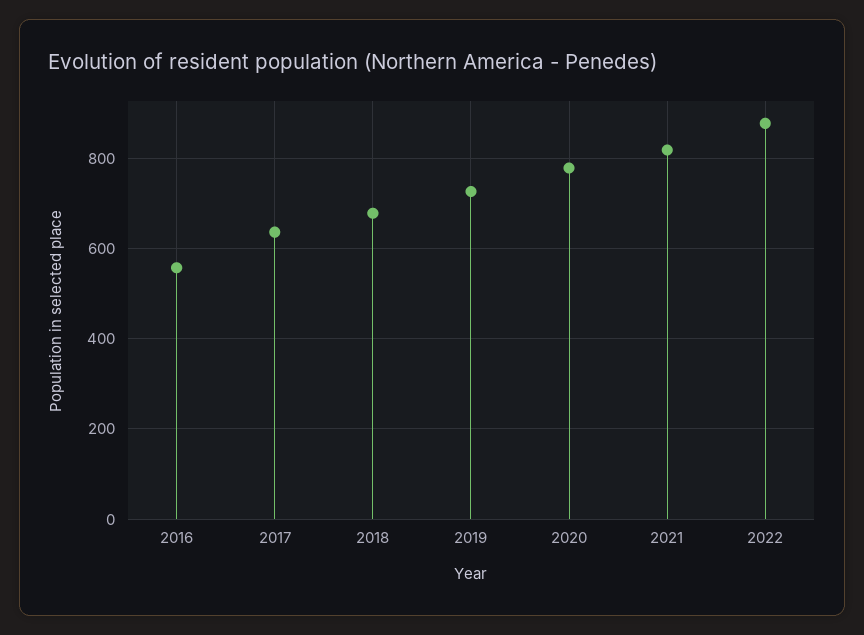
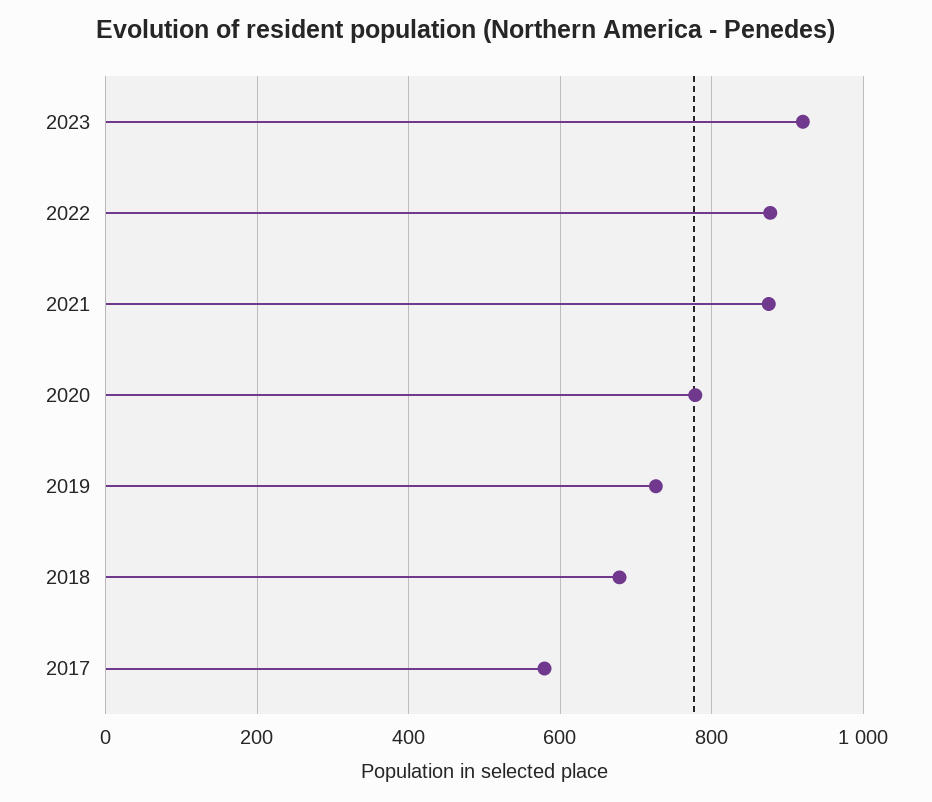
2016: 560 -> none
2017: 640 -> 580
2021: 820 -> 880
2023: none -> 920

